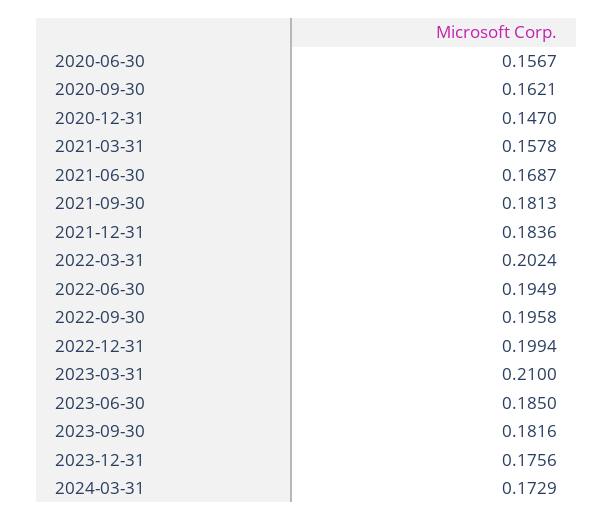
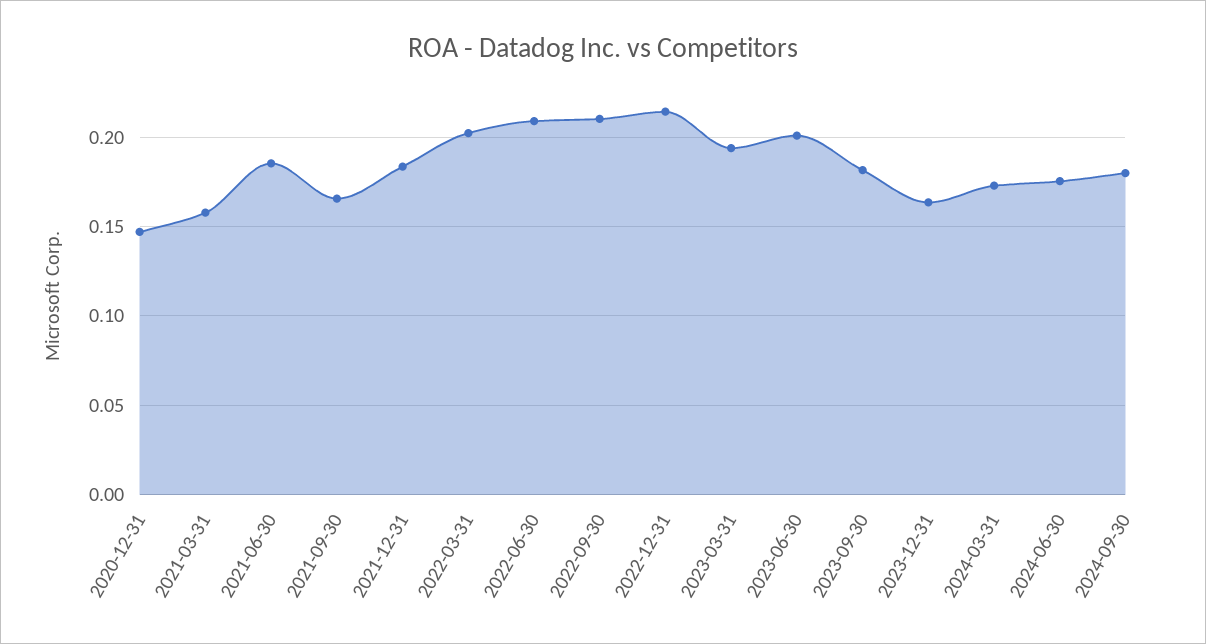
2020-06-30: 0.1567 -> none
2020-09-30: 0.1621 -> none
2021-06-30: 0.1687 -> 0.185
2021-09-30: 0.1813 -> 0.165
2022-06-30: 0.1949 -> 0.21
2022-09-30: 0.1958 -> 0.21
2022-12-31: 0.1994 -> 0.215
2023-03-31: 0.21 -> 0.195
2023-06-30: 0.185 -> 0.2
2023-12-31: 0.1756 -> 0.165
2024-06-30: none -> 0.175
2024-09-30: none -> 0.18

